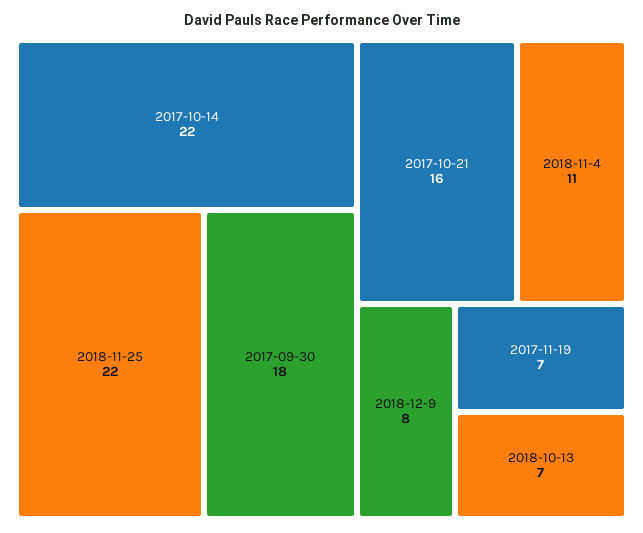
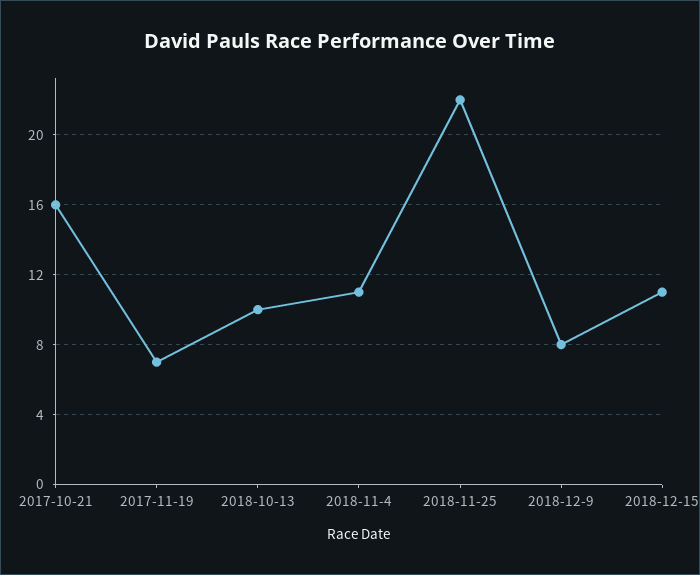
2017-10-14: 22 -> none
2017-09-30: 18 -> none
2018-10-13: 7 -> 10
2018-12-15: none -> 11

